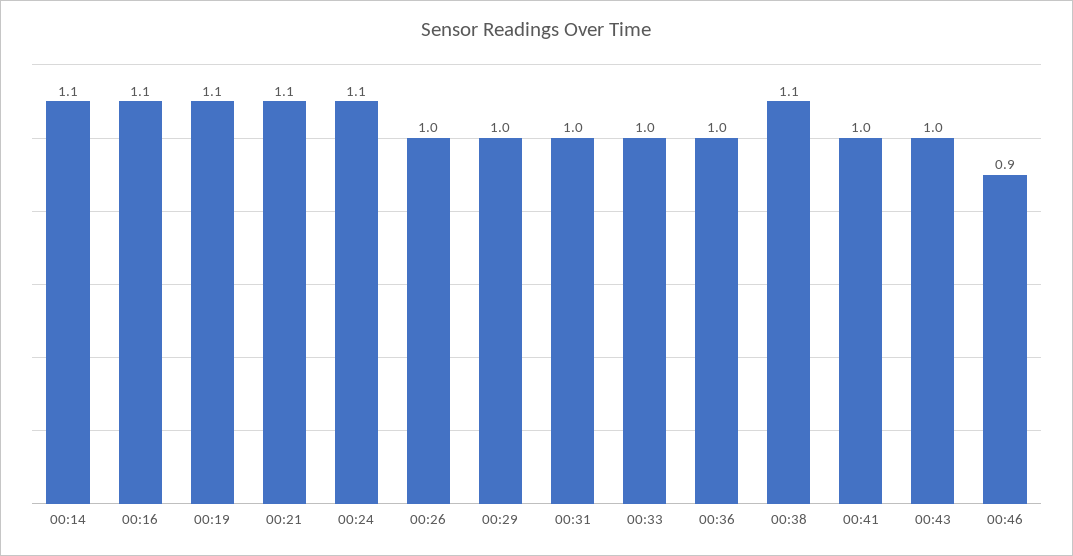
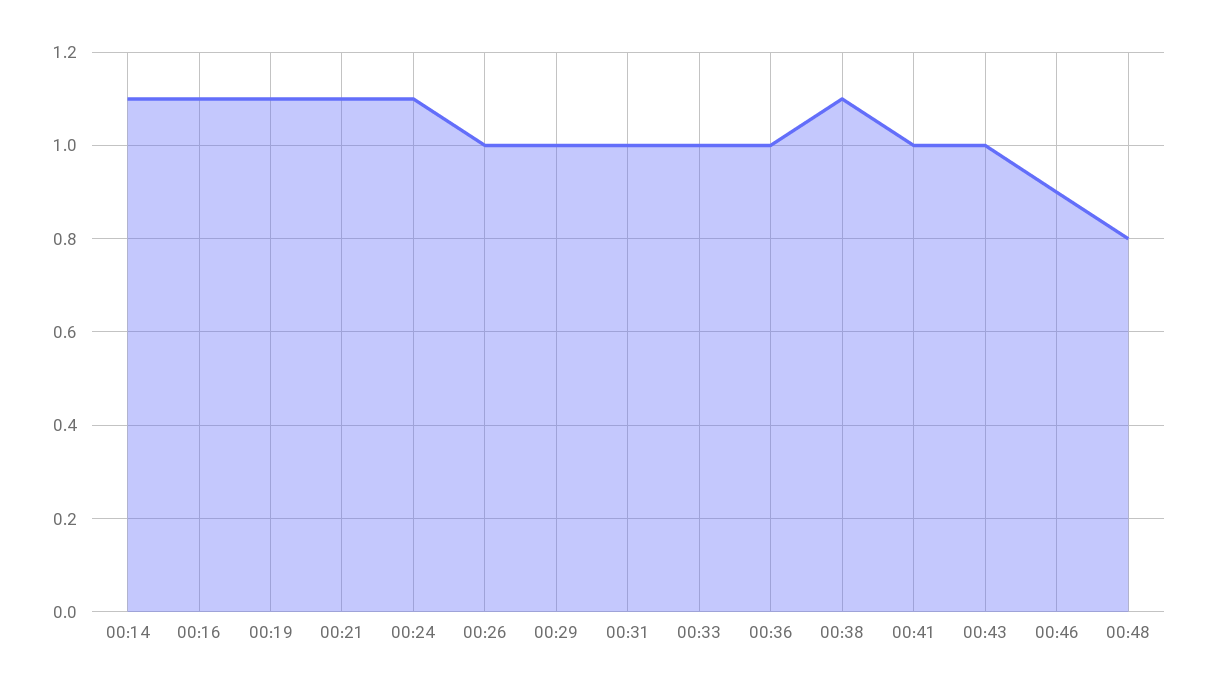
00:48: none -> 0.8

